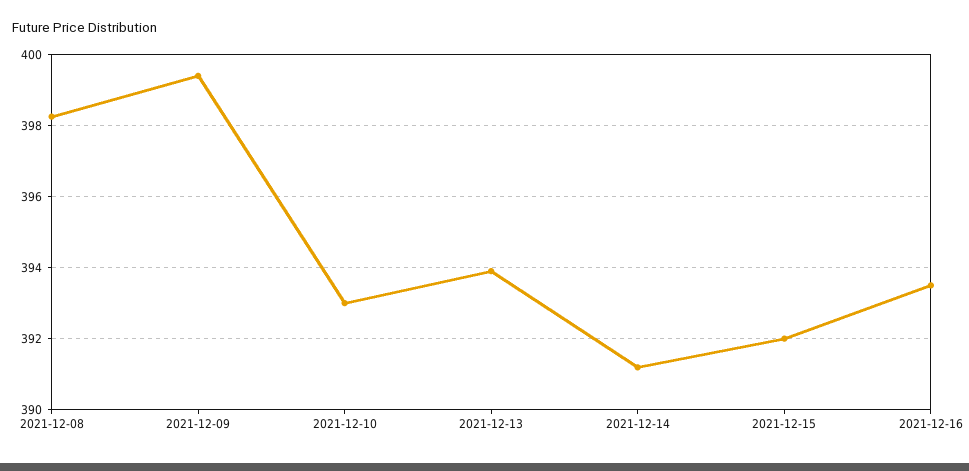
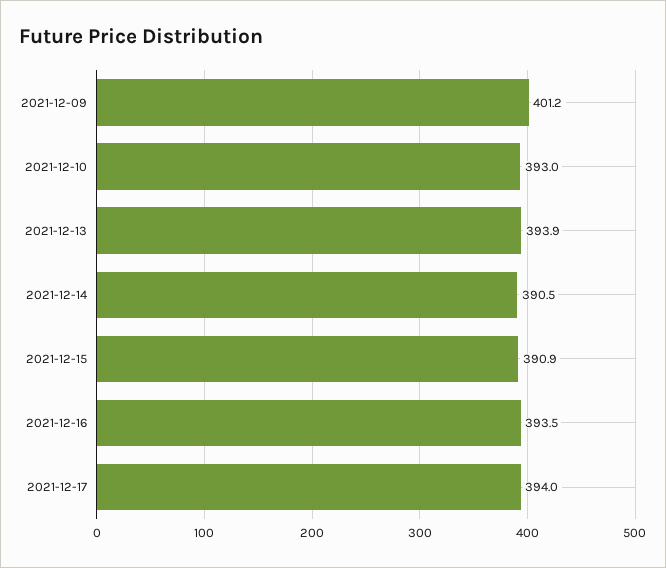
2021-12-08: 398.2 -> none
2021-12-09: 399.4 -> 401.2
2021-12-14: 391.2 -> 390.5
2021-12-15: 392 -> 390.9
2021-12-17: none -> 394

